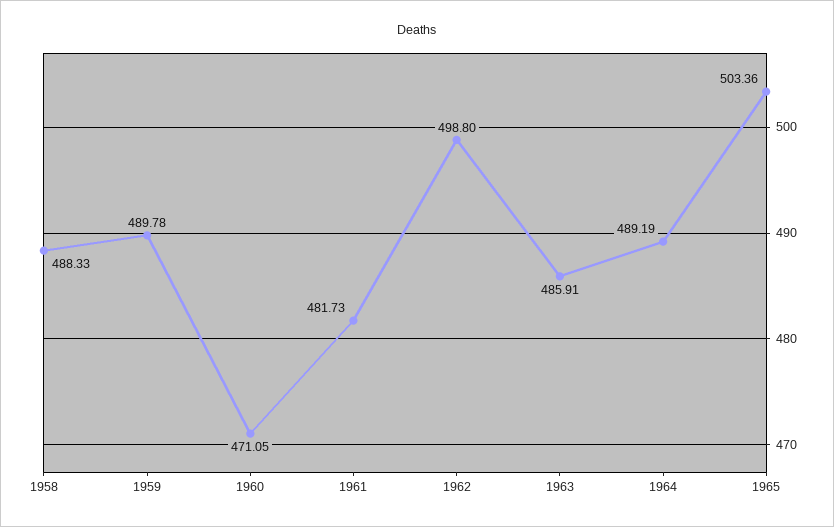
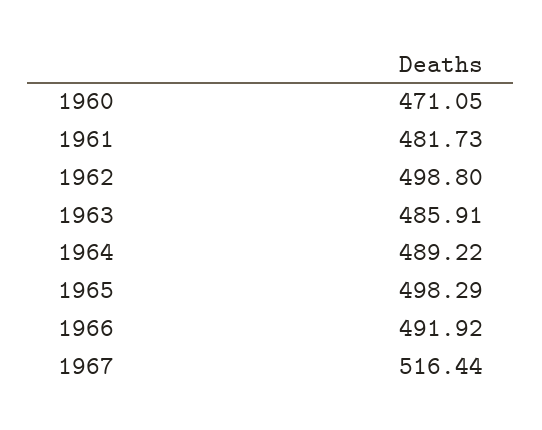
1958: 488.33 -> none
1959: 489.78 -> none
1964: 489.19 -> 489.22
1965: 503.36 -> 498.29
1966: none -> 491.92
1967: none -> 516.44

